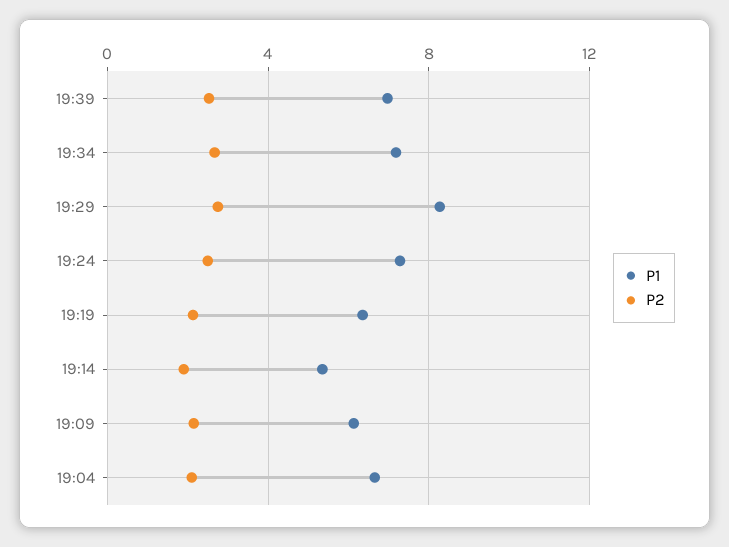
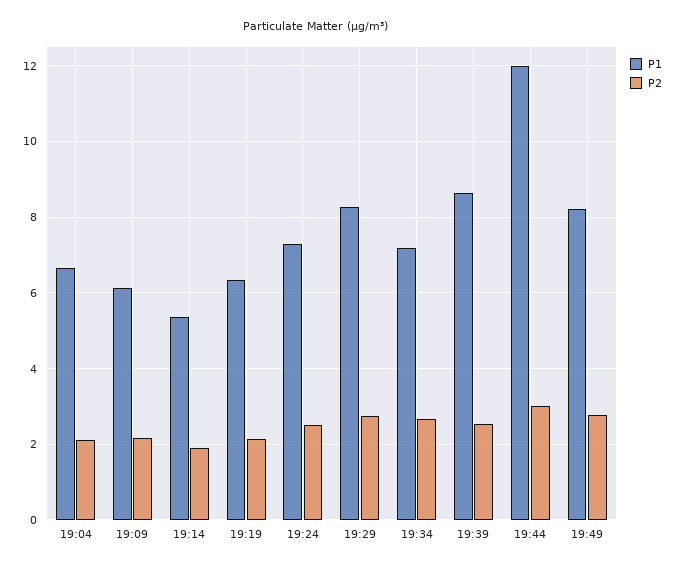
P1, 19:39: 7 -> 8.6
P1, 19:44: none -> 12
P2, 19:44: none -> 3
P1, 19:49: none -> 8.2
P2, 19:49: none -> 2.8

